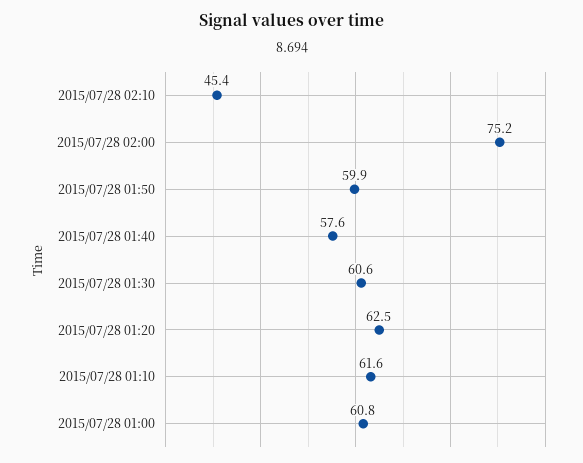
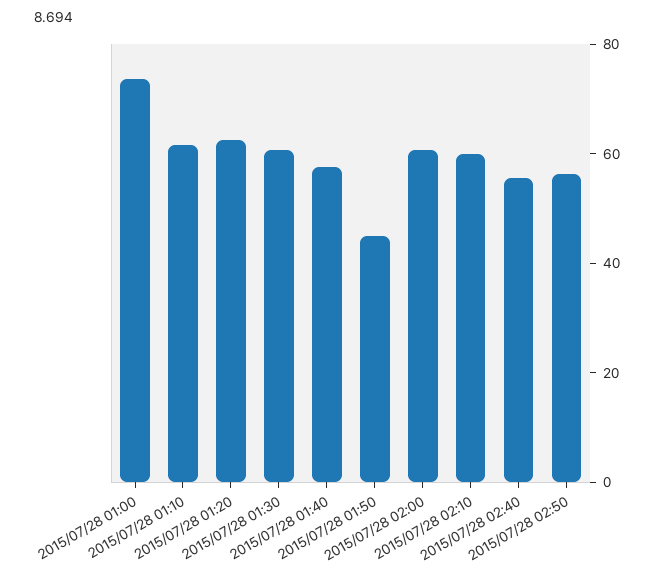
2015/07/28 02:10: 45.4 -> 60
2015/07/28 02:00: 75.2 -> 60
2015/07/28 01:50: 59.9 -> 45
2015/07/28 01:00: 60.8 -> 75
2015/07/28 02:40: none -> 55
2015/07/28 02:50: none -> 55

